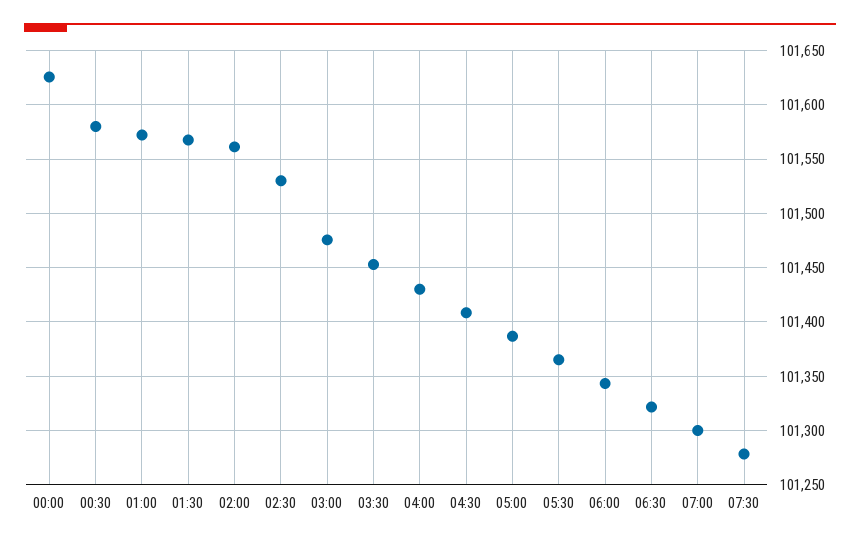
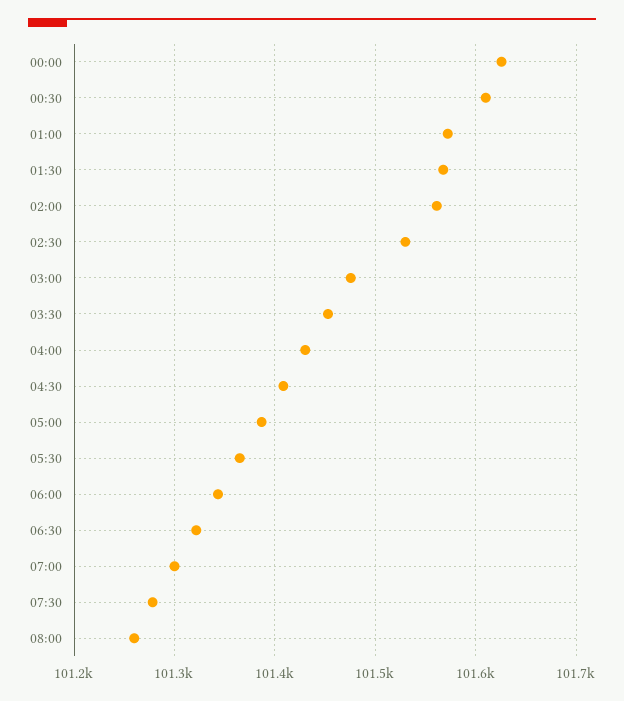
00:30: 101580 -> 101610
08:00: none -> 101260

